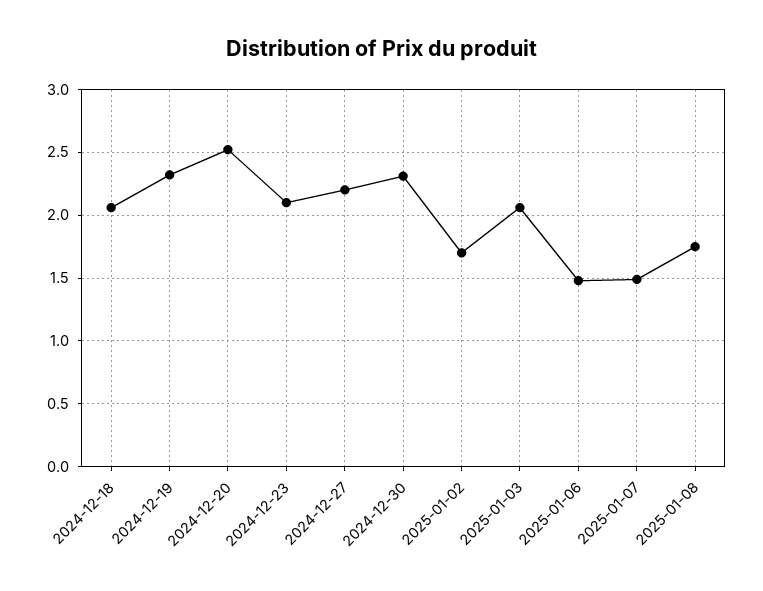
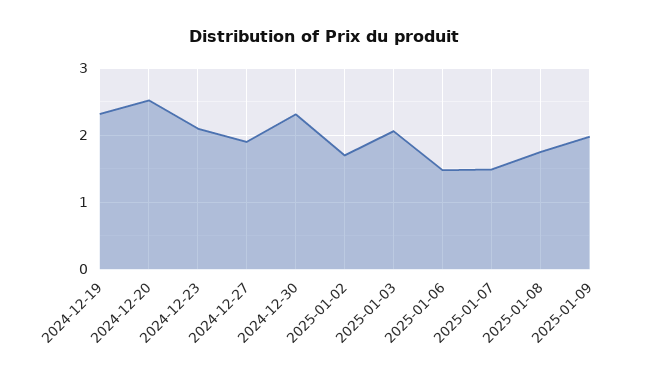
2024-12-18: 2.05 -> none
2024-12-27: 2.2 -> 1.9
2025-01-09: none -> 2

